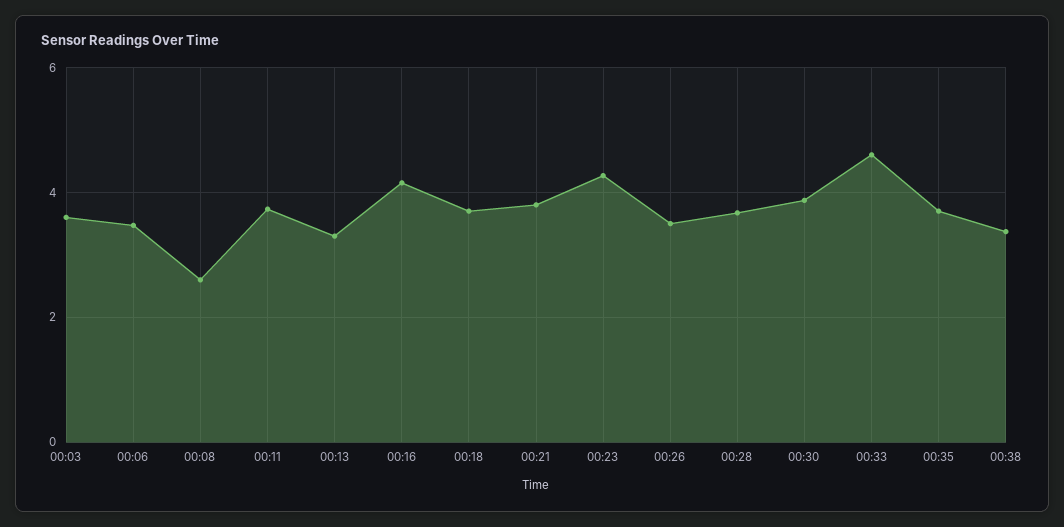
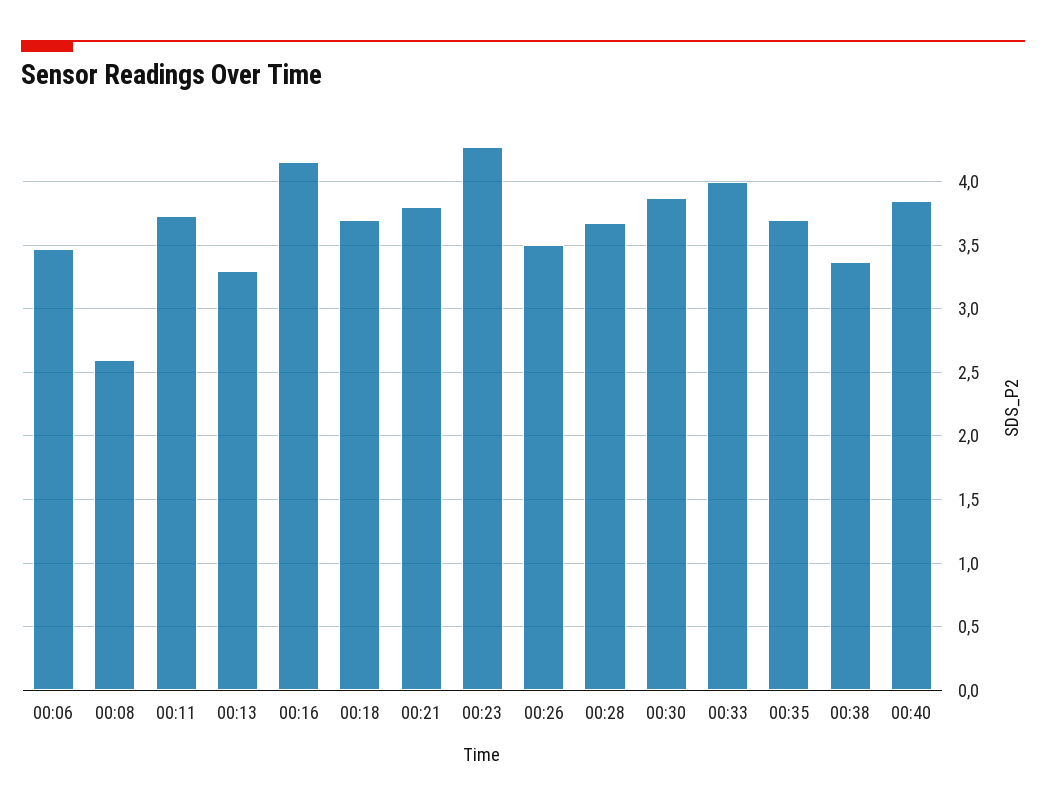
00:03: 3.6 -> none
00:33: 4.6 -> 4
00:40: none -> 3.85

